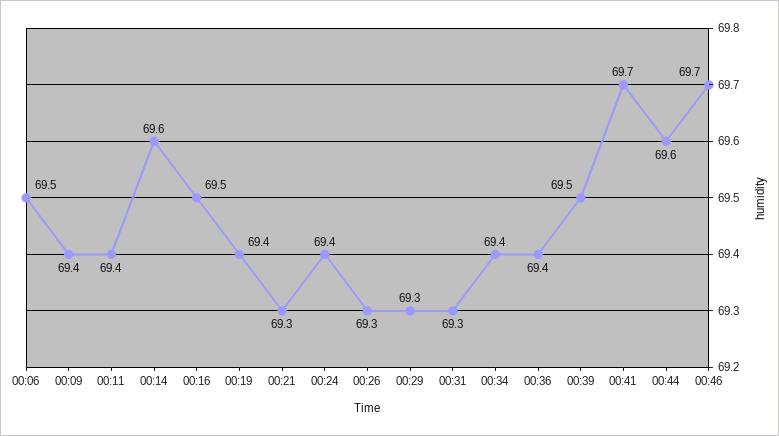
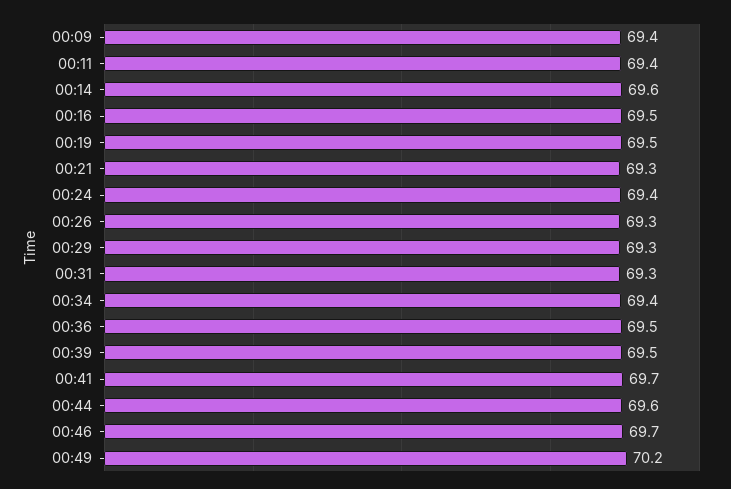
00:06: 69.5 -> none
00:19: 69.4 -> 69.5
00:36: 69.4 -> 69.5
00:49: none -> 70.2

